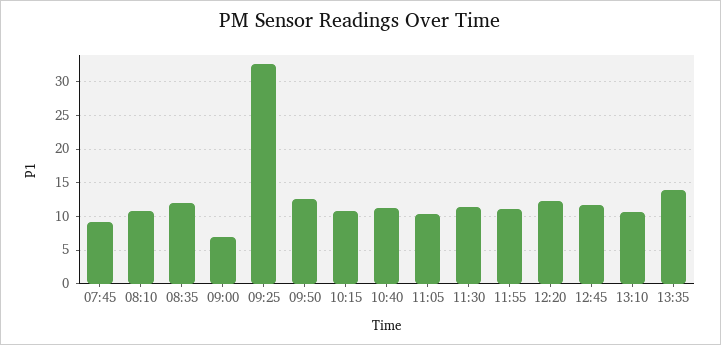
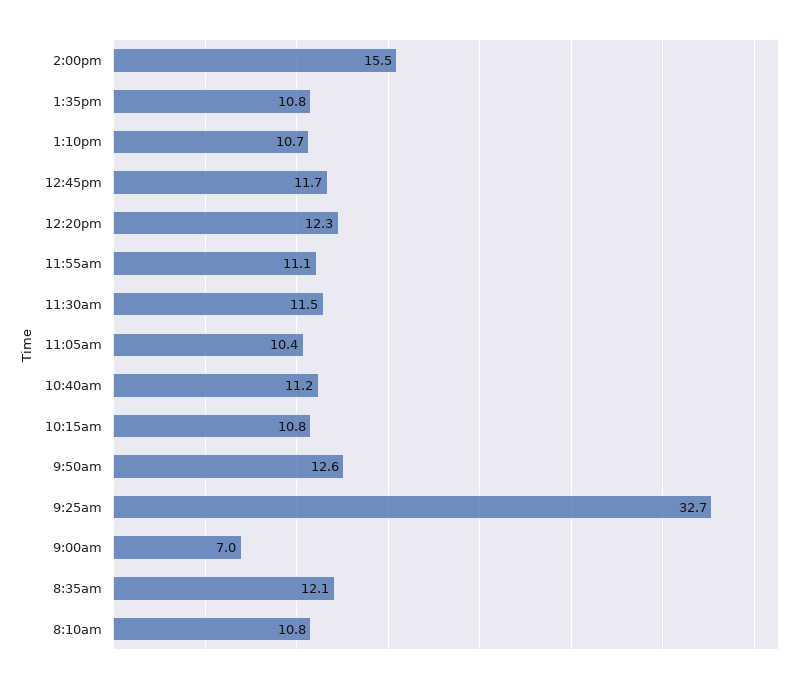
07:45: 9 -> none
13:35: 14 -> 10.8
2:00pm: none -> 15.5

